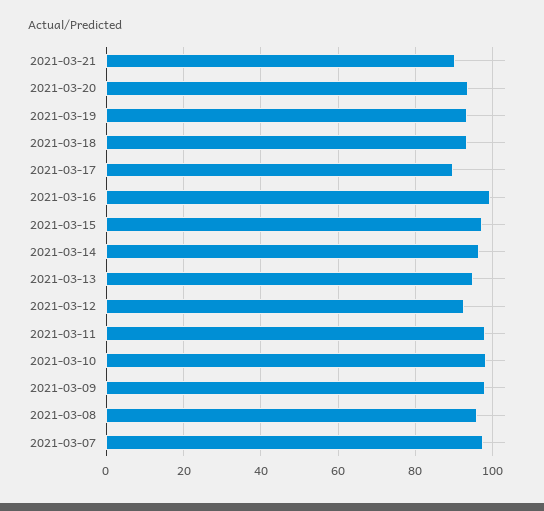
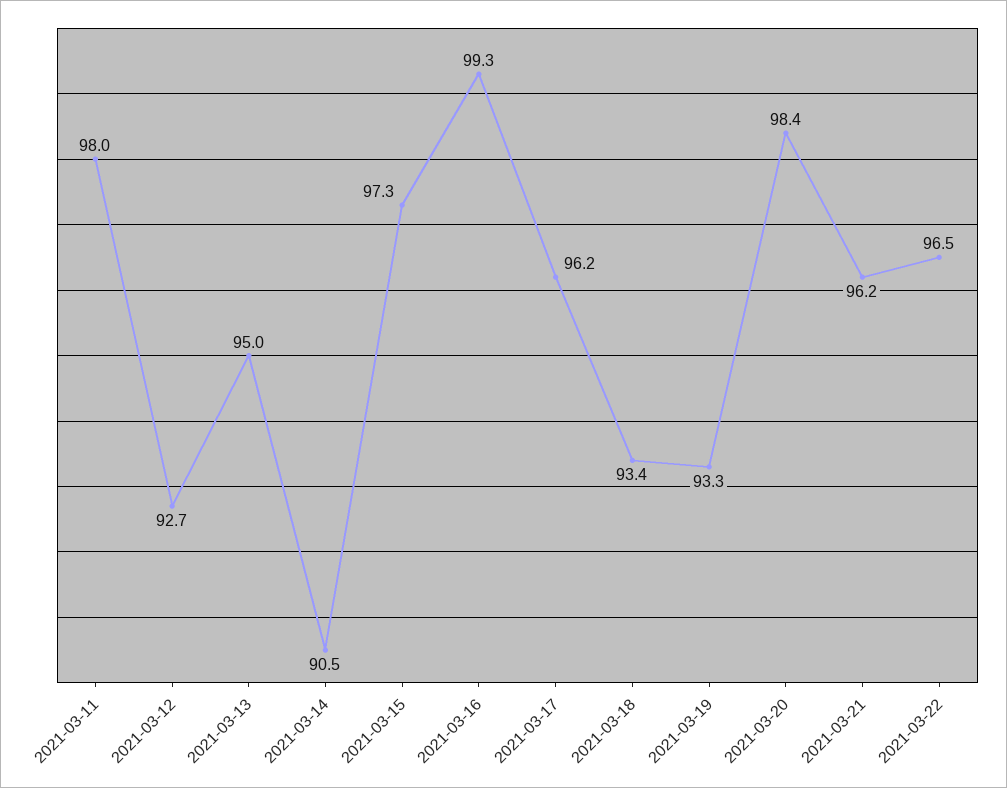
2021-03-21: 90 -> 96.2
2021-03-20: 94 -> 98.4
2021-03-17: 90 -> 96.2
2021-03-14: 96 -> 90.5
2021-03-10: 98 -> none
2021-03-09: 98 -> none
2021-03-08: 96 -> none
2021-03-07: 98 -> none
2021-03-22: none -> 96.5

